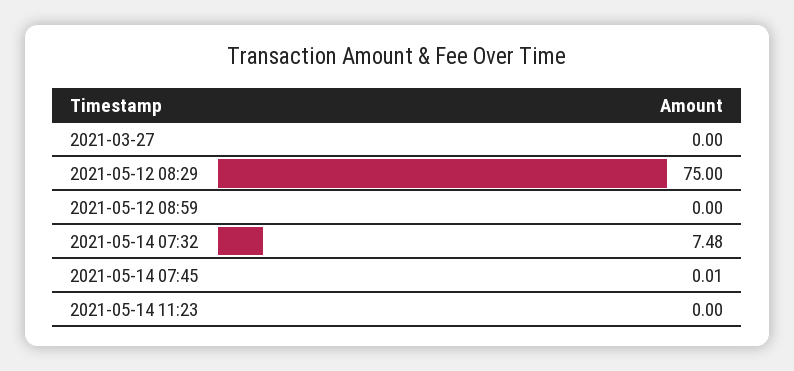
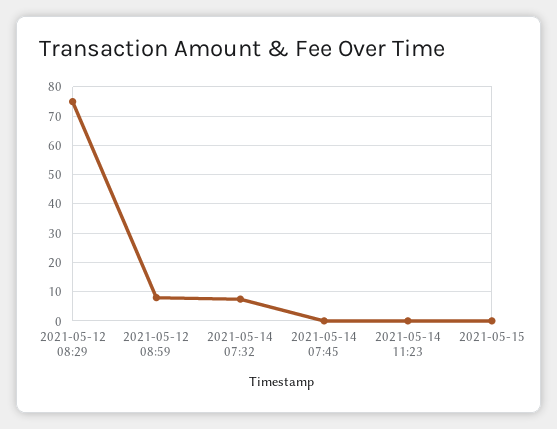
2021-03-27: 0 -> none
2021-05-12 08:59: 0 -> 7.5
2021-05-15: none -> 0

